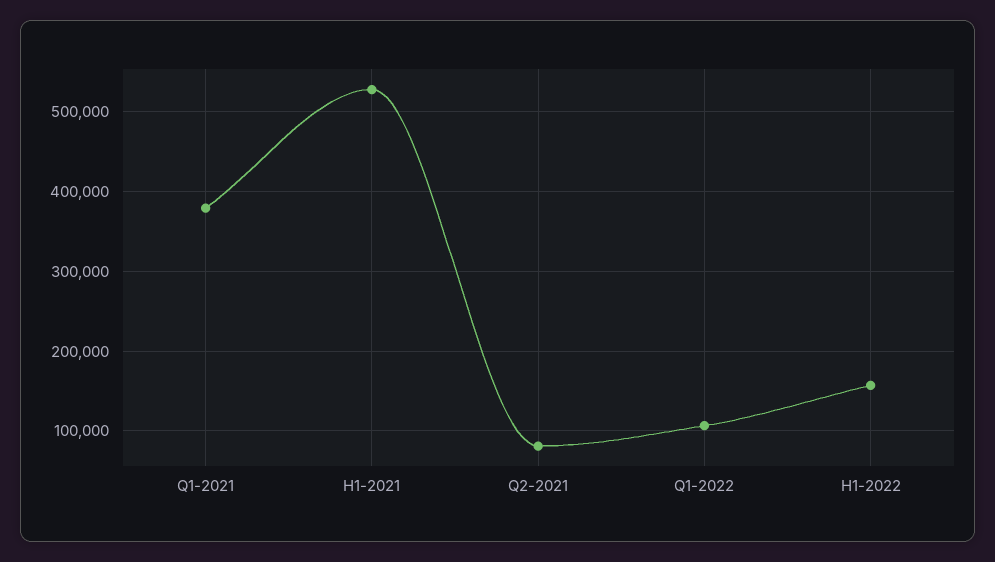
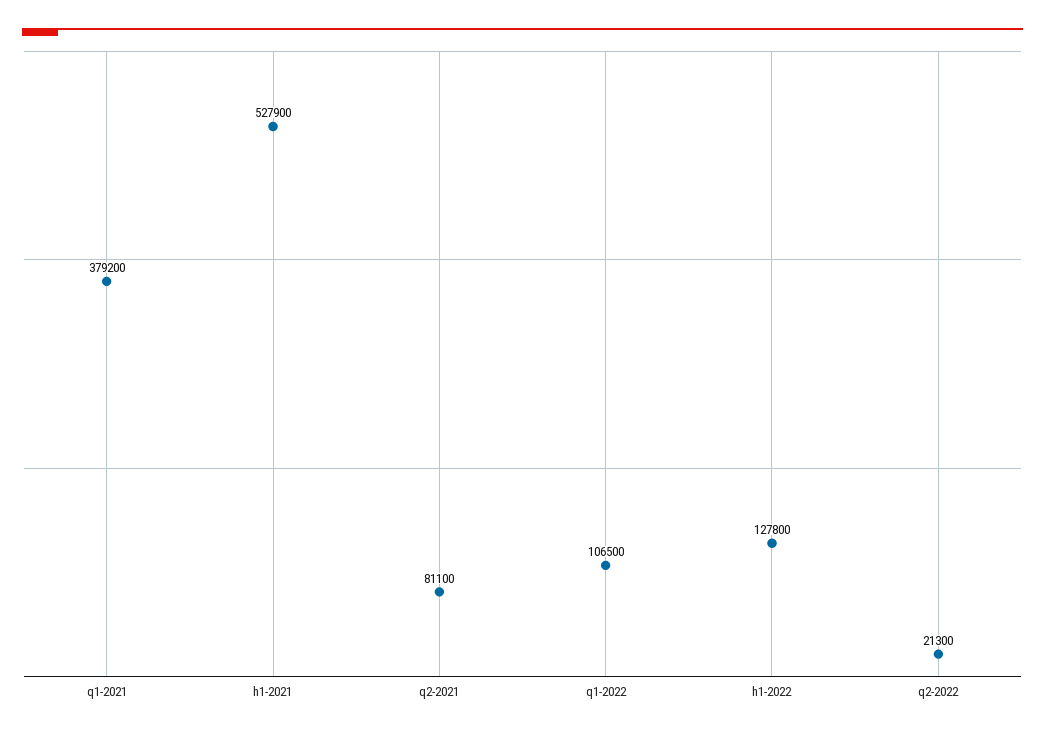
H1-2022: 160000 -> 127800
q2-2022: none -> 21300

